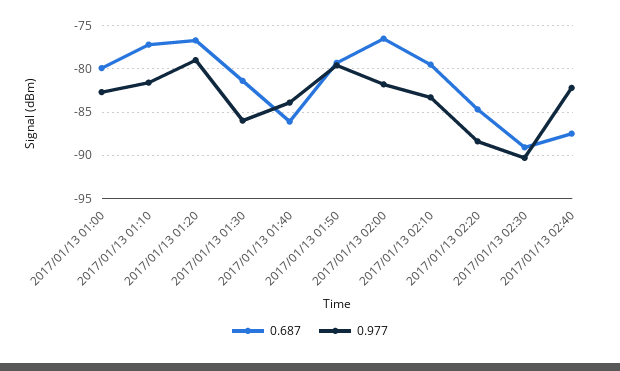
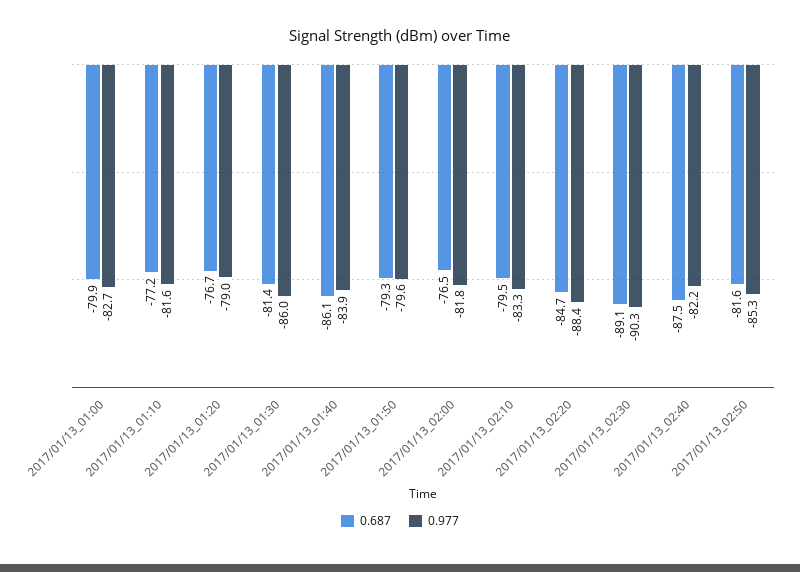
0.687, 2017/01/13_02:50: none -> -81.6
0.977, 2017/01/13_02:50: none -> -85.3

